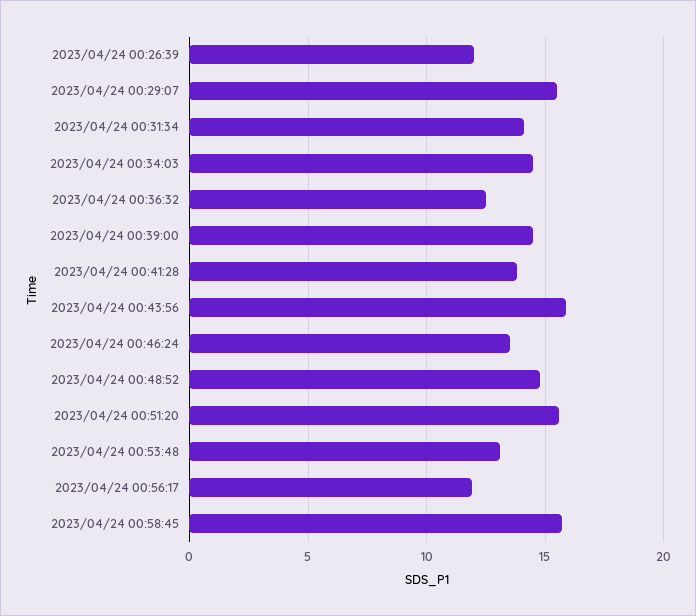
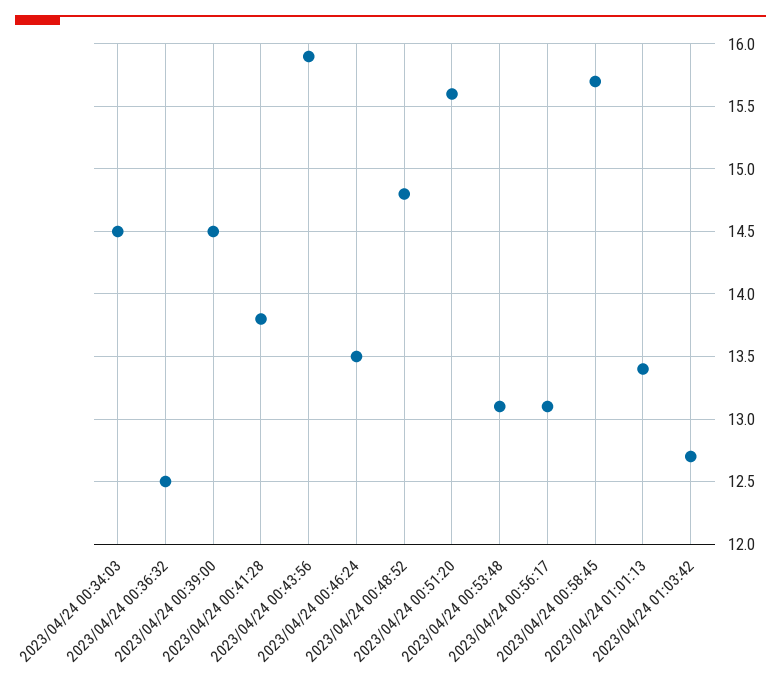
2023/04/24 00:26:39: 12 -> none
2023/04/24 00:29:07: 15.5 -> none
2023/04/24 00:31:34: 14 -> none
2023/04/24 00:56:17: 12 -> 13.1
2023/04/24 01:01:13: none -> 13.4
2023/04/24 01:03:42: none -> 12.7

